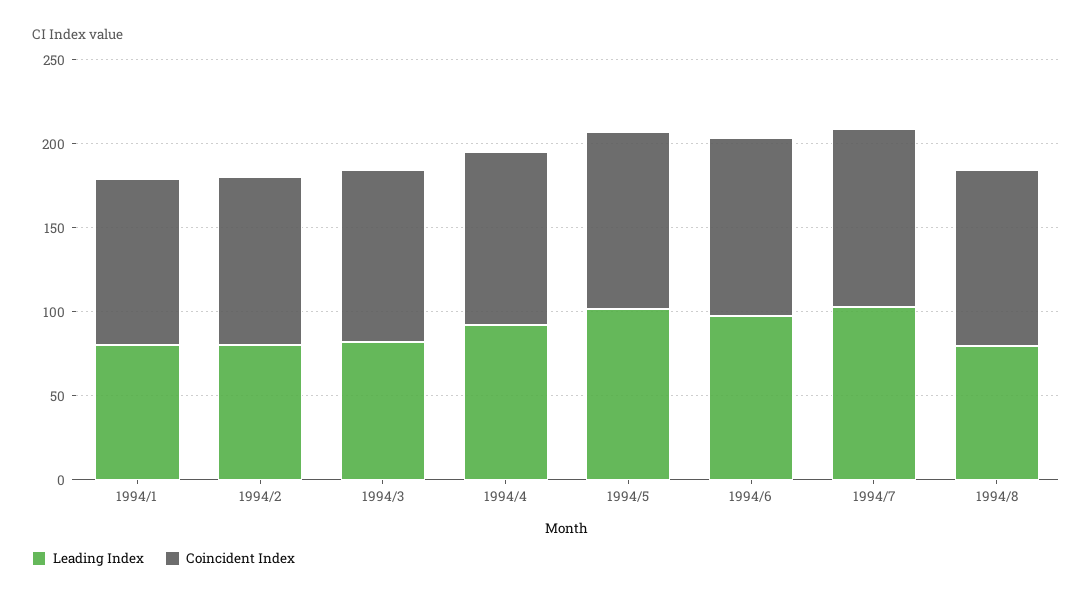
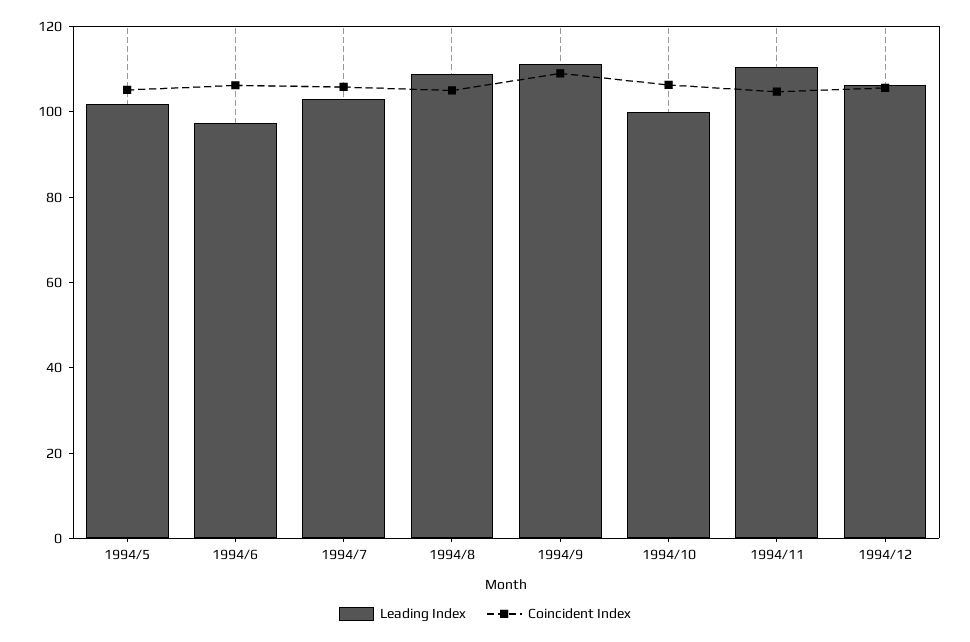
Leading Index, 1994/1: 80 -> none
Coincident Index, 1994/1: 100 -> none
Leading Index, 1994/2: 80 -> none
Coincident Index, 1994/2: 100 -> none
Leading Index, 1994/3: 80 -> none
Coincident Index, 1994/3: 100 -> none
Leading Index, 1994/4: 90 -> none
Coincident Index, 1994/4: 100 -> none
Leading Index, 1994/8: 80 -> 110
Leading Index, 1994/9: none -> 110
Coincident Index, 1994/9: none -> 110
Leading Index, 1994/10: none -> 100
Coincident Index, 1994/10: none -> 105
Leading Index, 1994/11: none -> 110
Coincident Index, 1994/11: none -> 105
Leading Index, 1994/12: none -> 105
Coincident Index, 1994/12: none -> 105

